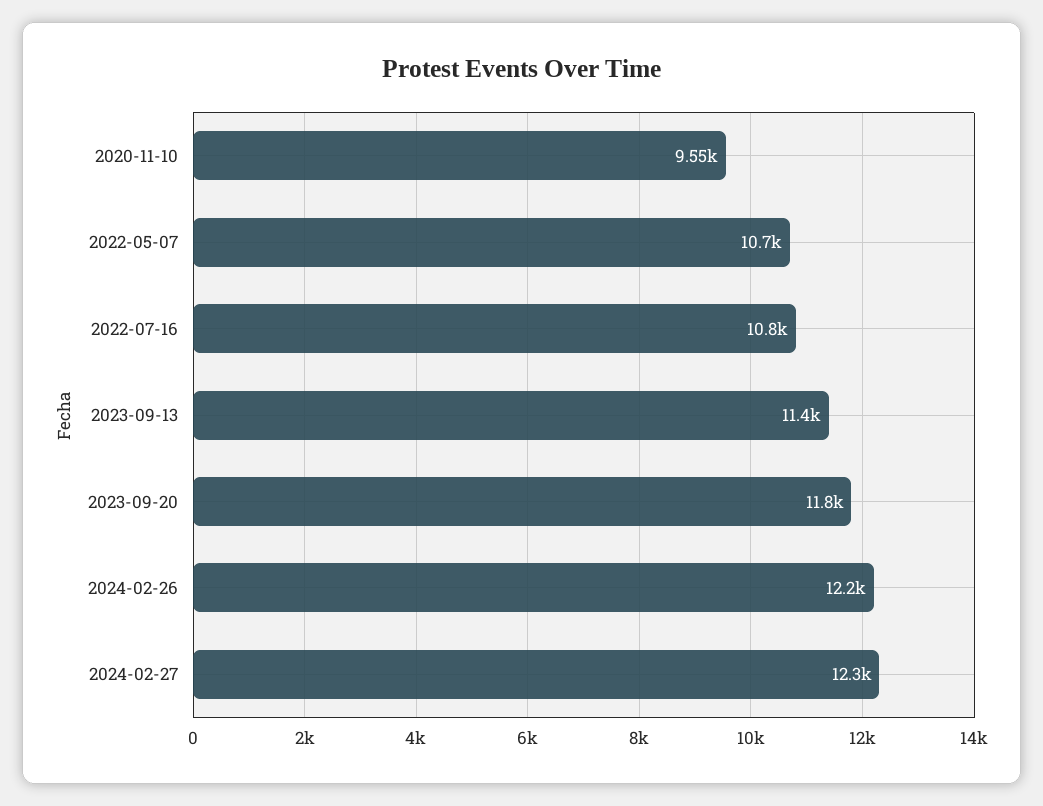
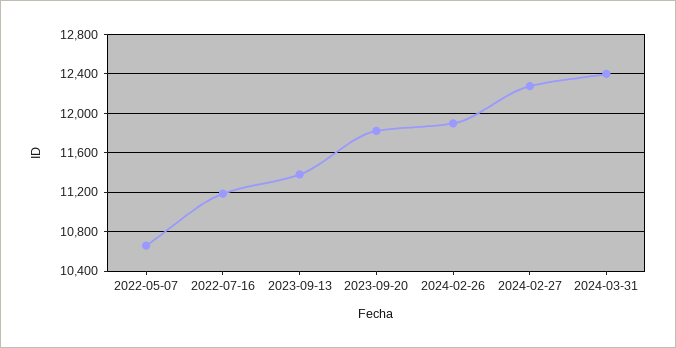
2020-11-10: 9550 -> none
2022-07-16: 10800 -> 11200
2024-02-26: 12200 -> 11900
2024-03-31: none -> 12400

